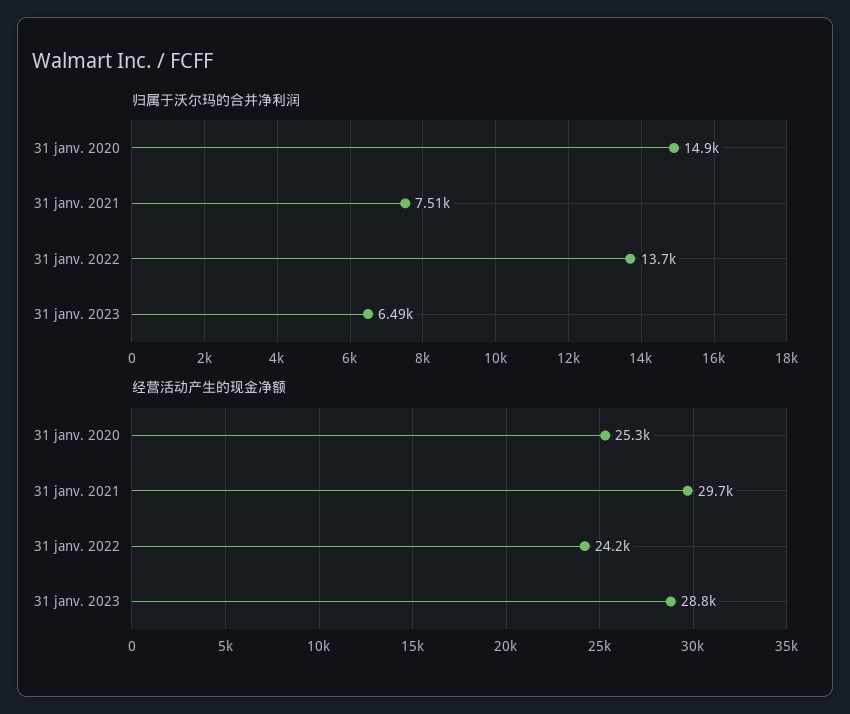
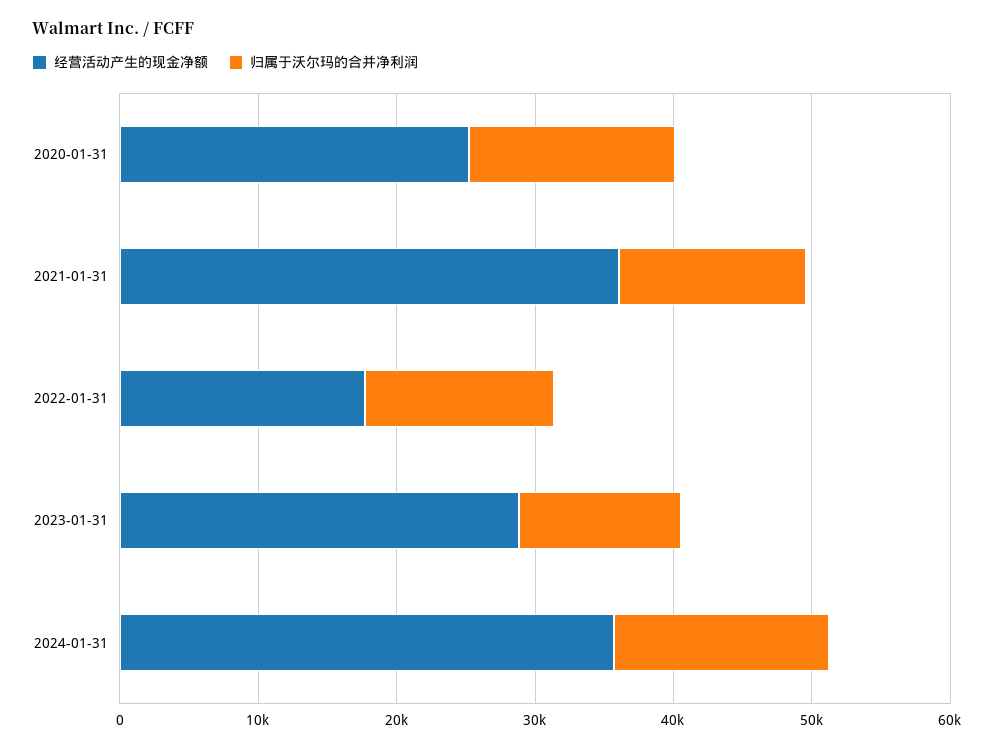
归属于沃尔玛的合并净利润, 31 janv. 2021: 7510 -> 14000
归属于沃尔玛的合并净利润, 31 janv. 2023: 6490 -> 12000
经营活动产生的现金净额, 31 janv. 2021: 29700 -> 36000
经营活动产生的现金净额, 31 janv. 2022: 24200 -> 18000
经营活动产生的现金净额, 2024-01-31: none -> 36000
归属于沃尔玛的合并净利润, 2024-01-31: none -> 16000

